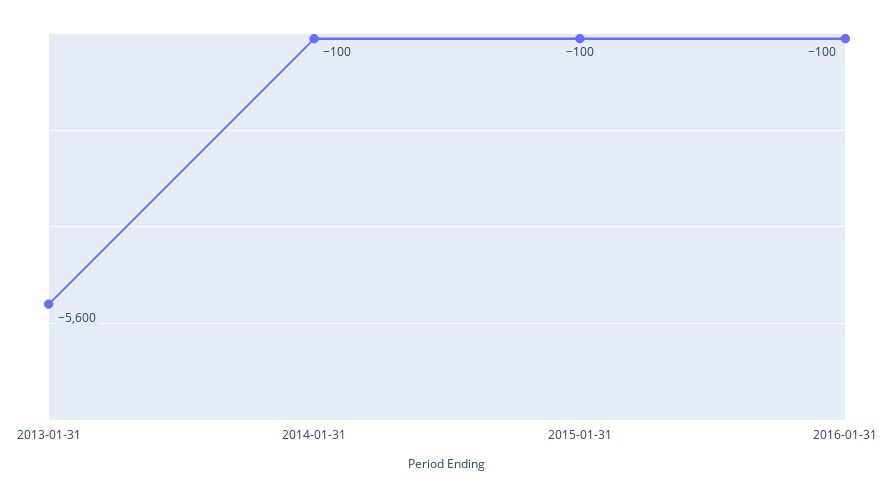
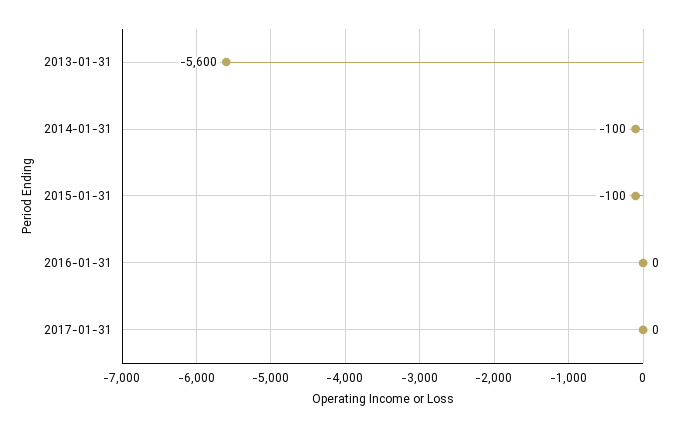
2016-01-31: -100 -> 0
2017-01-31: none -> 0

